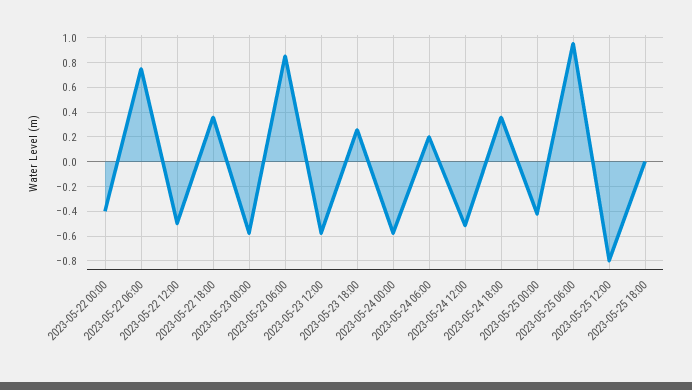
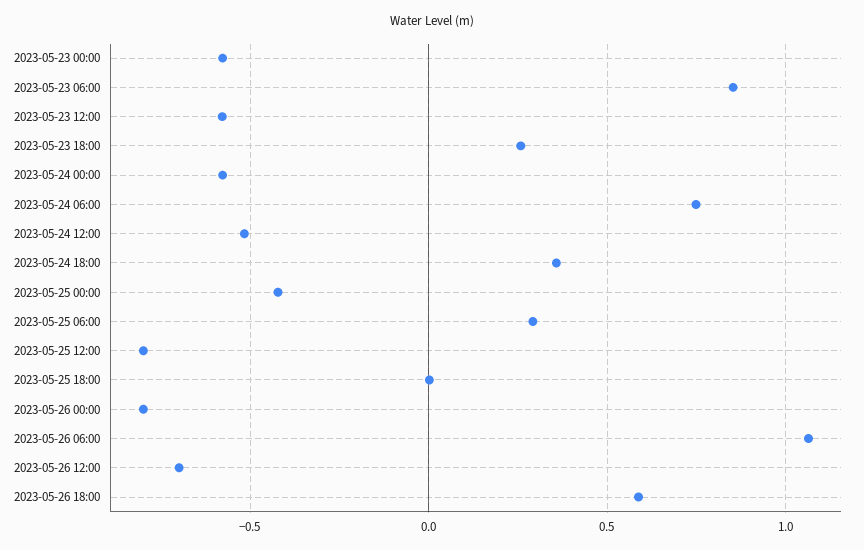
2023-05-22 00:00: -0.4 -> none
2023-05-22 06:00: 0.75 -> none
2023-05-22 12:00: -0.5 -> none
2023-05-22 18:00: 0.35 -> none
2023-05-24 06:00: 0.2 -> 0.75
2023-05-25 06:00: 0.95 -> 0.3
2023-05-26 00:00: none -> -0.8
2023-05-26 06:00: none -> 1.05
2023-05-26 12:00: none -> -0.7
2023-05-26 18:00: none -> 0.6

